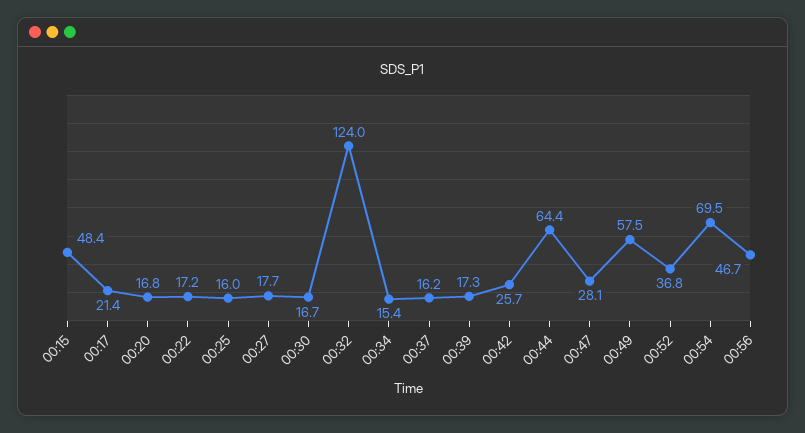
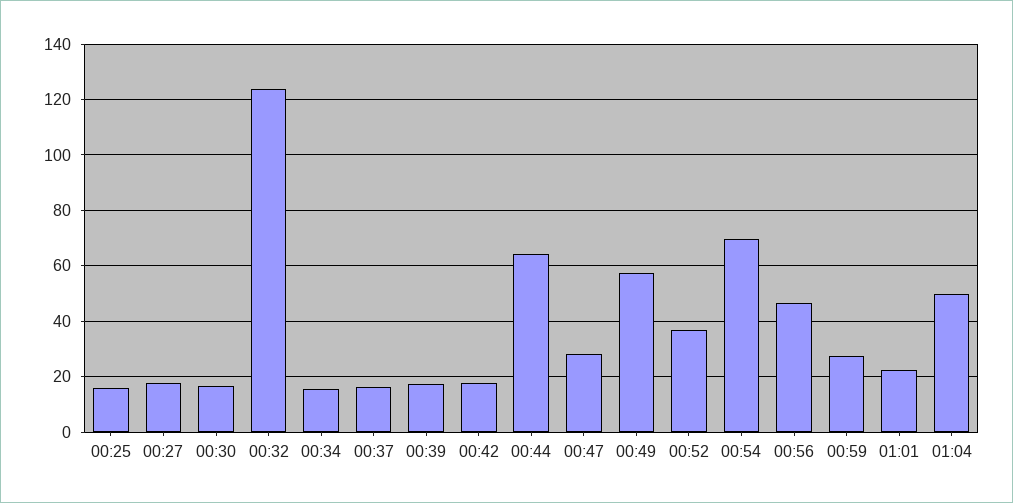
00:15: 48.4 -> none
00:17: 21.4 -> none
00:20: 16.8 -> none
00:22: 17.2 -> none
00:42: 25.7 -> 17.5
00:59: none -> 27.5
01:01: none -> 22.5
01:04: none -> 50

